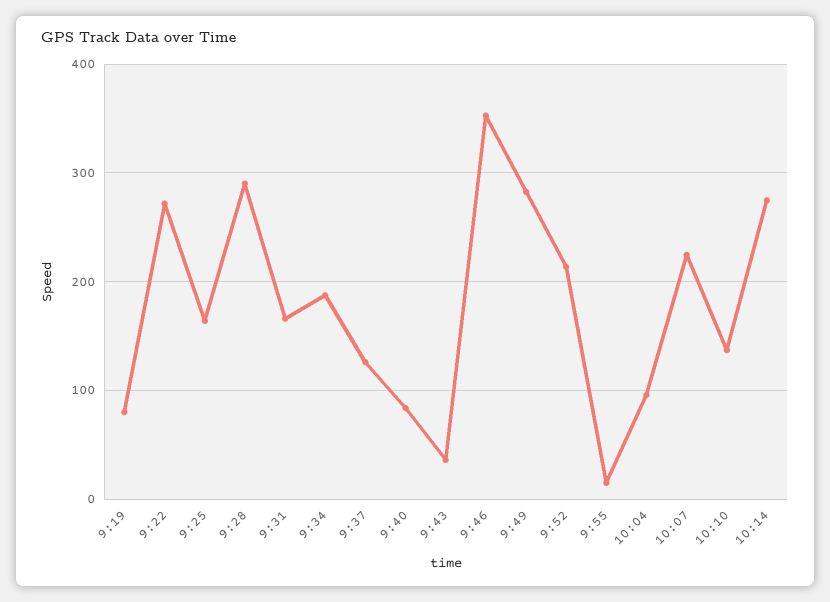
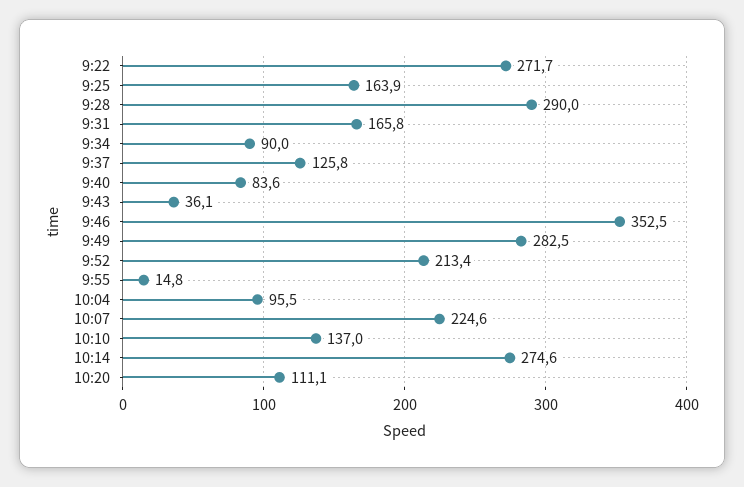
9:19: 80 -> none
9:34: 190 -> 90
10:20: none -> 111.1

